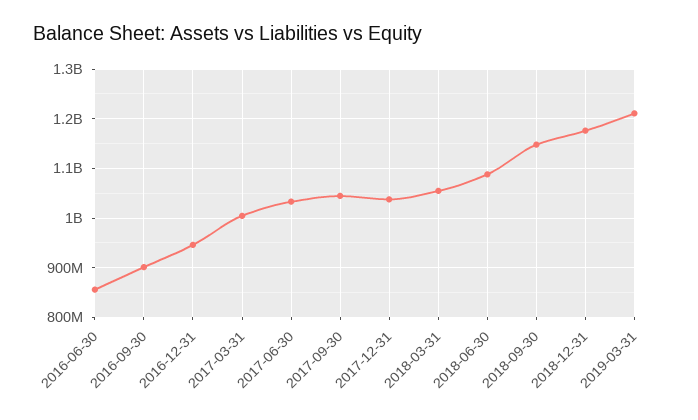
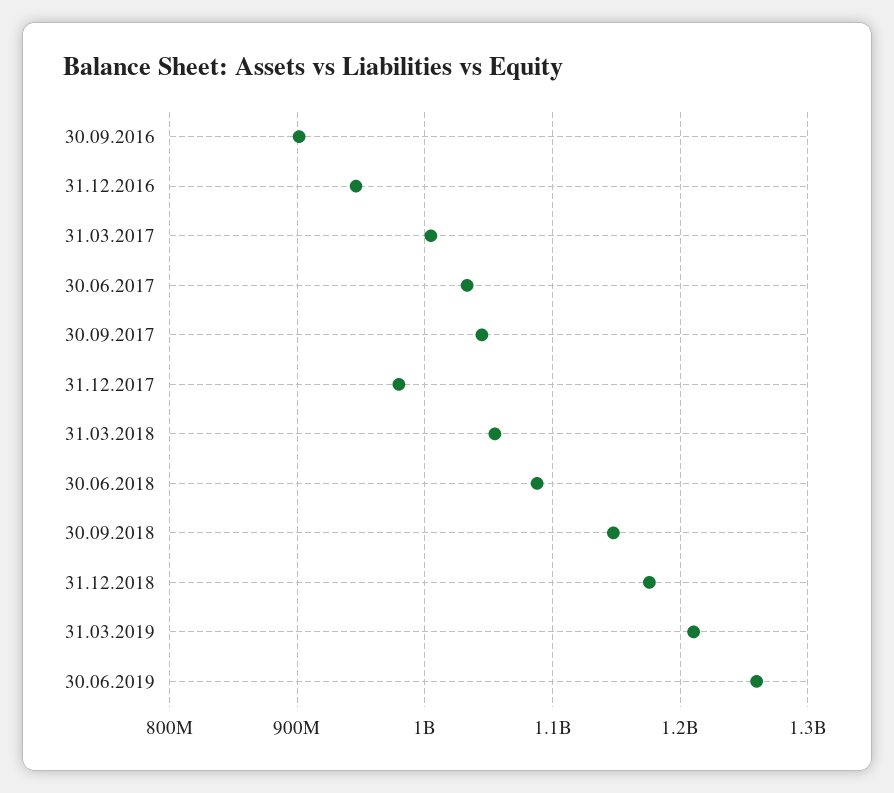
2016-06-30: 860000000 -> none
2017-12-31: 1040000000 -> 980000000
30.06.2019: none -> 1260000000

